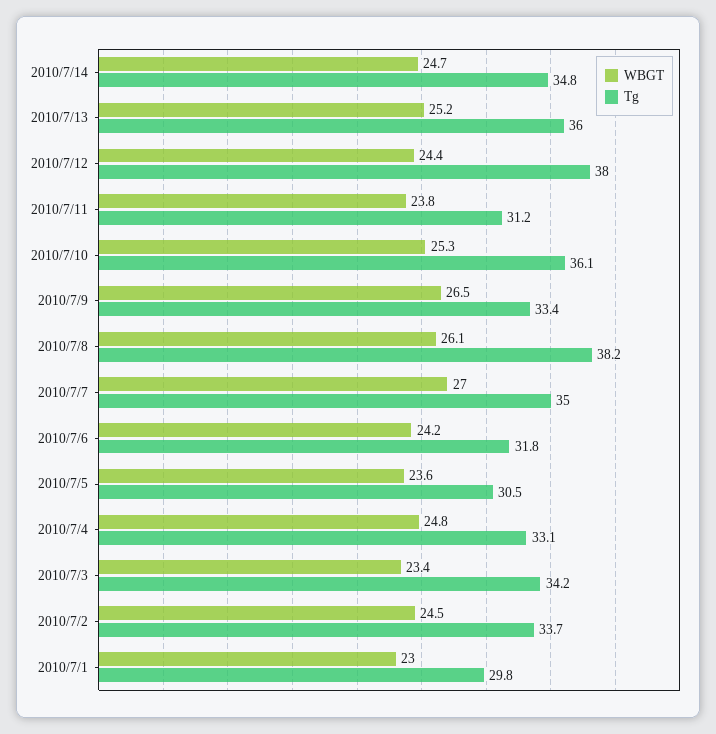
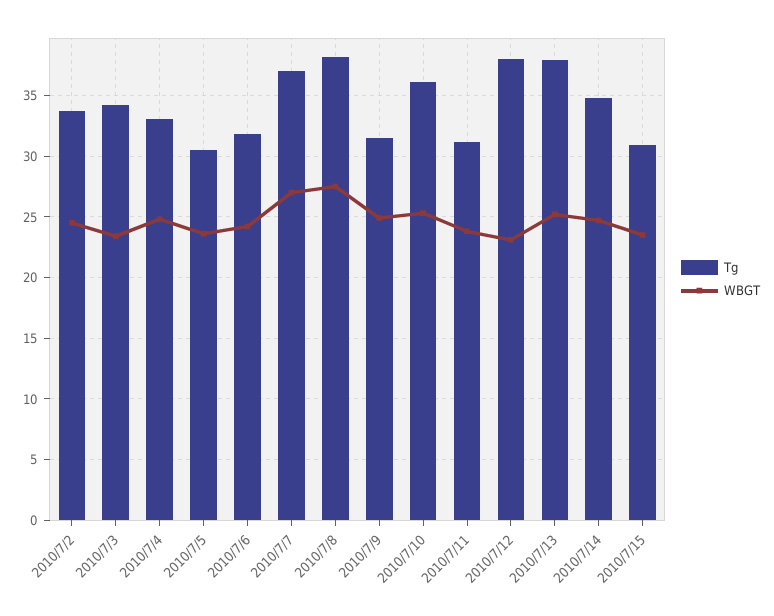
Tg, 2010/7/13: 36 -> 38
WBGT, 2010/7/12: 24.4 -> 23
WBGT, 2010/7/9: 26.5 -> 25
Tg, 2010/7/9: 33.4 -> 31.5
WBGT, 2010/7/8: 26.1 -> 27.5
Tg, 2010/7/7: 35 -> 37
WBGT, 2010/7/1: 23 -> none
Tg, 2010/7/1: 29.8 -> none
Tg, 2010/7/15: none -> 31
WBGT, 2010/7/15: none -> 23.5

